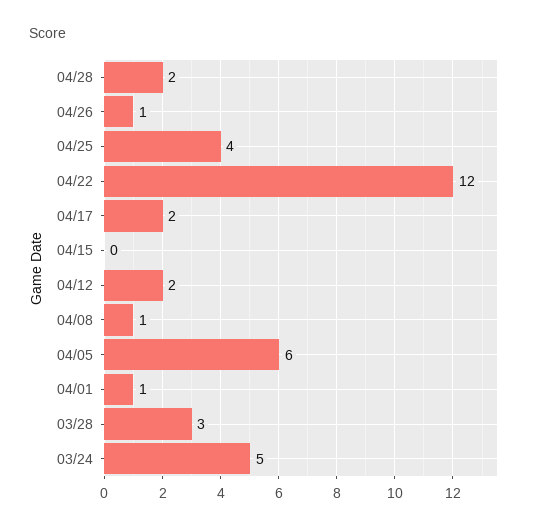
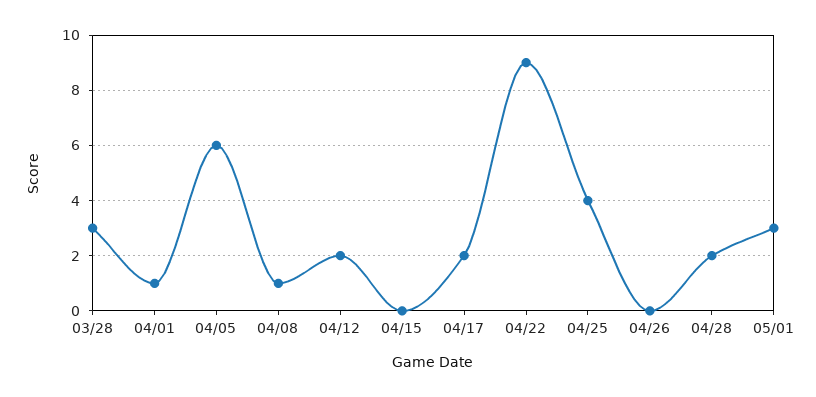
04/26: 1 -> 0
04/22: 12 -> 9
03/24: 5 -> none
05/01: none -> 3

